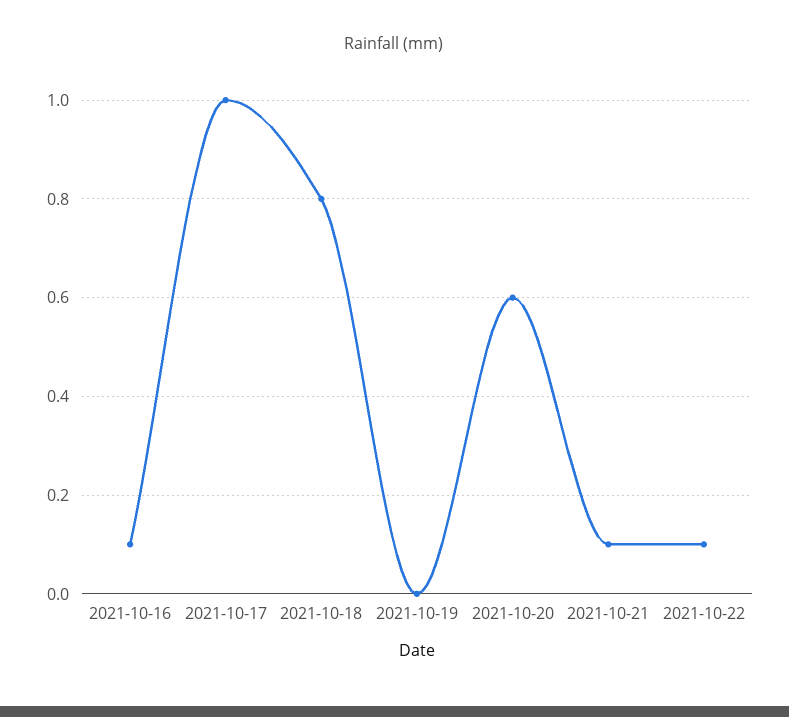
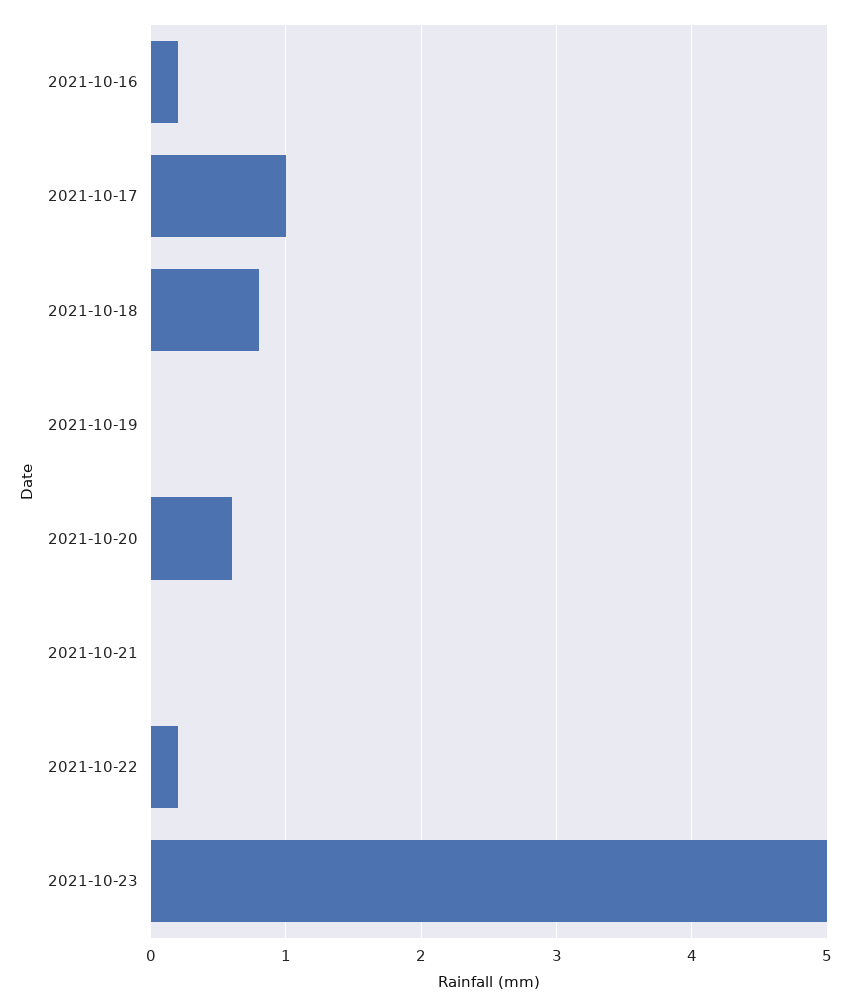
2021-10-16: 0.1 -> 0.2
2021-10-21: 0.1 -> 0
2021-10-22: 0.1 -> 0.2
2021-10-23: none -> 5

